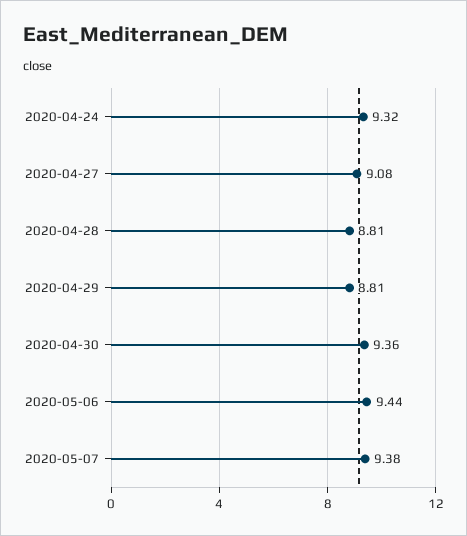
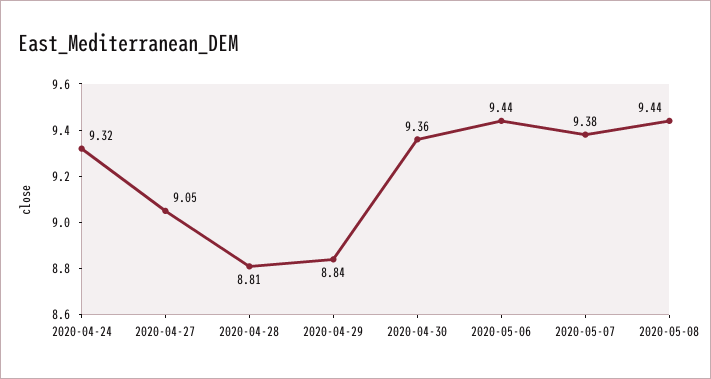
2020-04-27: 9.08 -> 9.05
2020-04-29: 8.81 -> 8.84
2020-05-08: none -> 9.44

